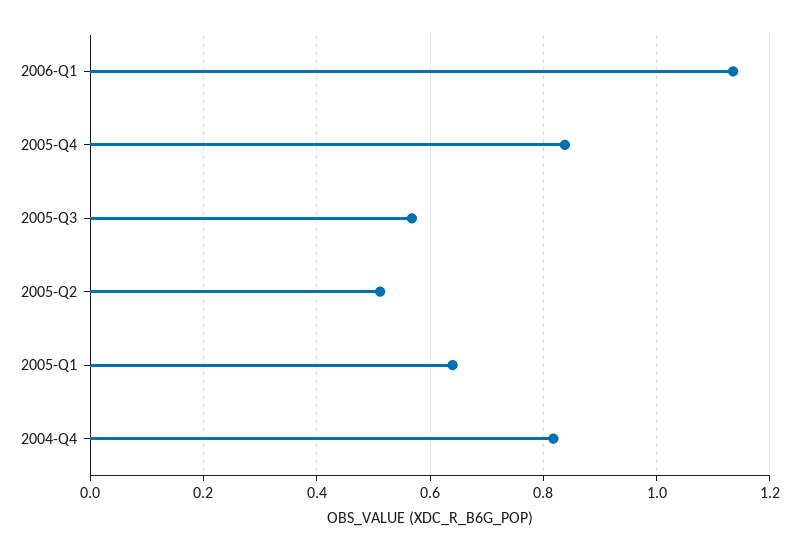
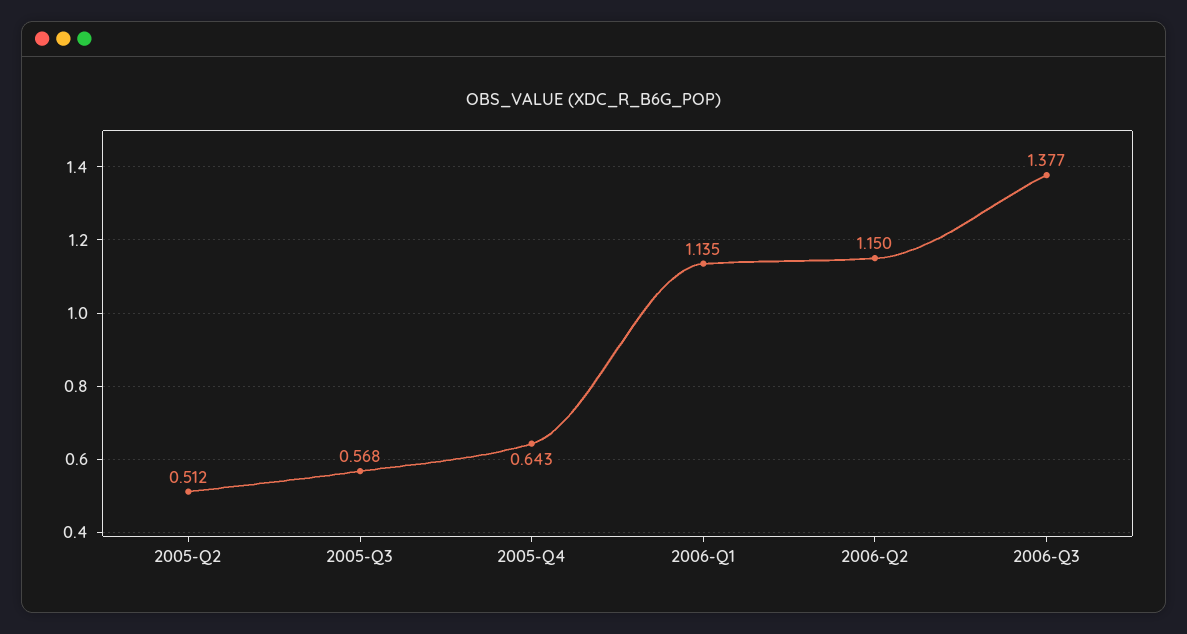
2005-Q4: 0.84 -> 0.643
2005-Q1: 0.64 -> none
2004-Q4: 0.82 -> none
2006-Q2: none -> 1.15
2006-Q3: none -> 1.377

